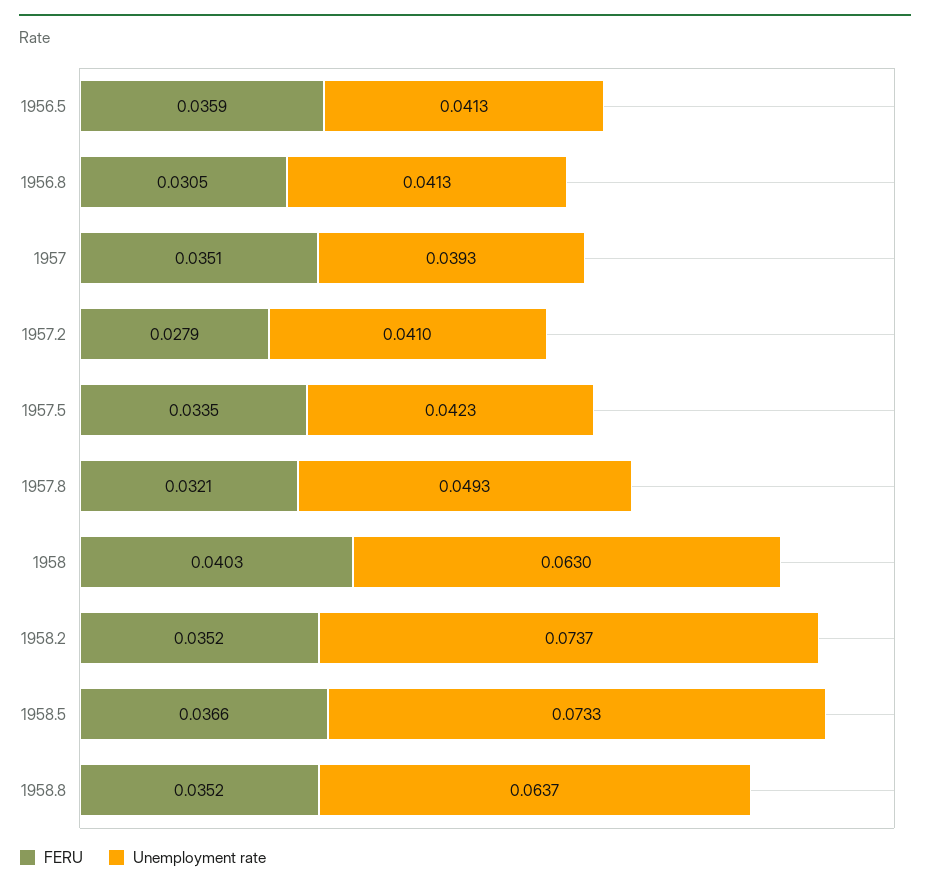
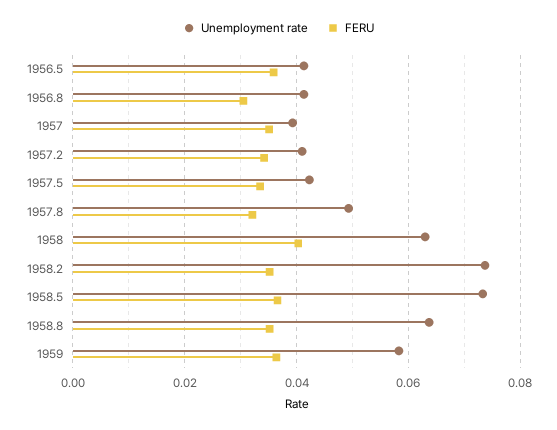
FERU, 1957.2: 0.0279 -> 0.034
Unemployment rate, 1959: none -> 0.058
FERU, 1959: none -> 0.036

